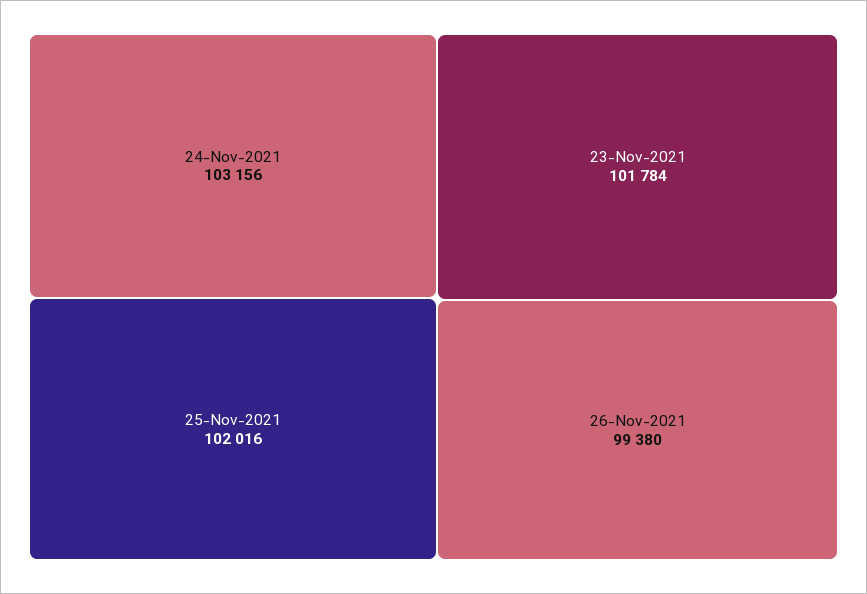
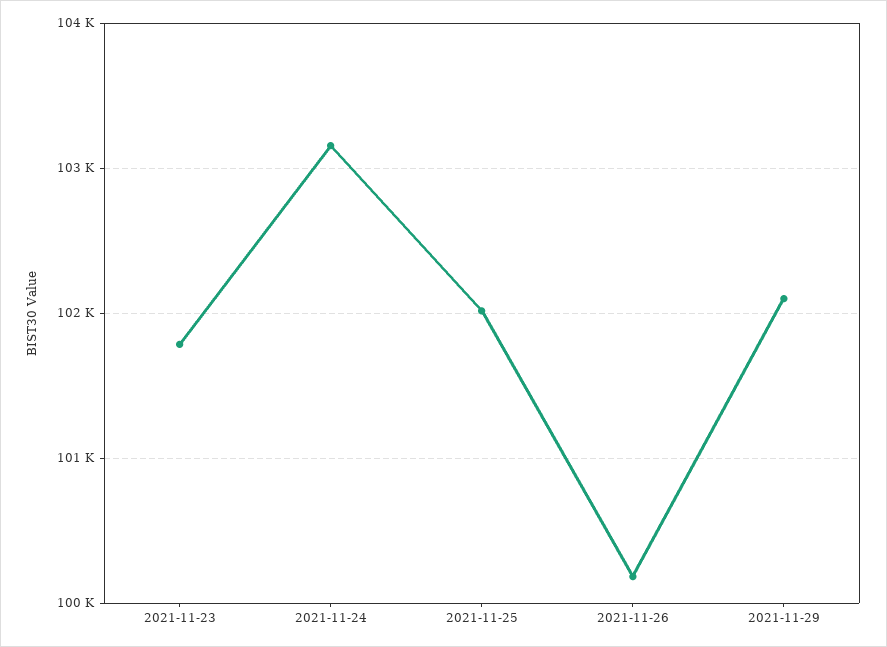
26-Nov-2021: 99380 -> 100200
2021-11-29: none -> 102100

